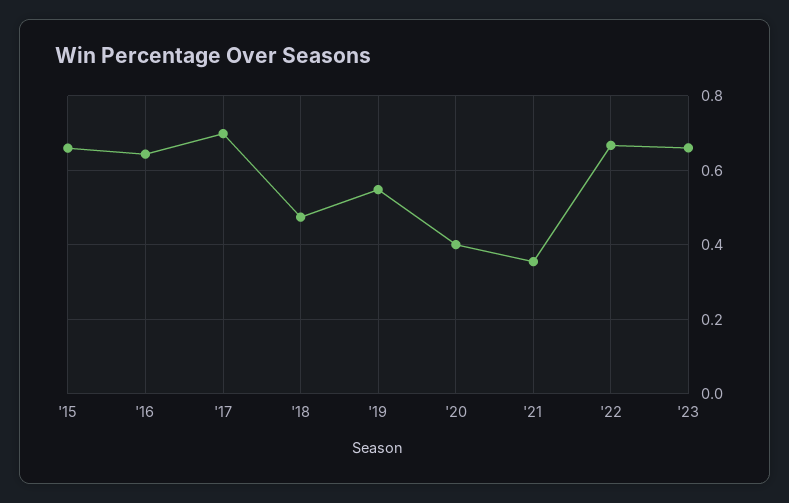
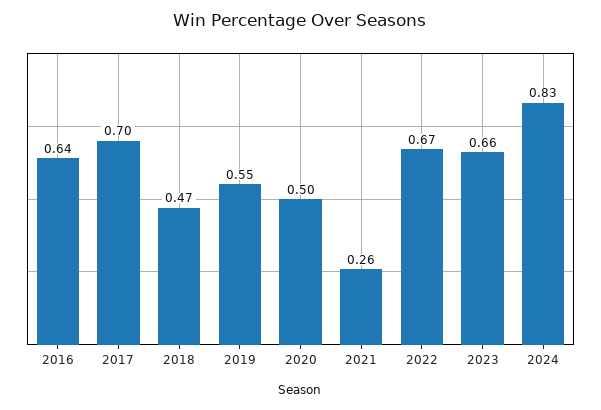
'15: 0.66 -> none
'20: 0.4 -> 0.5
'21: 0.36 -> 0.26
2024: none -> 0.83

